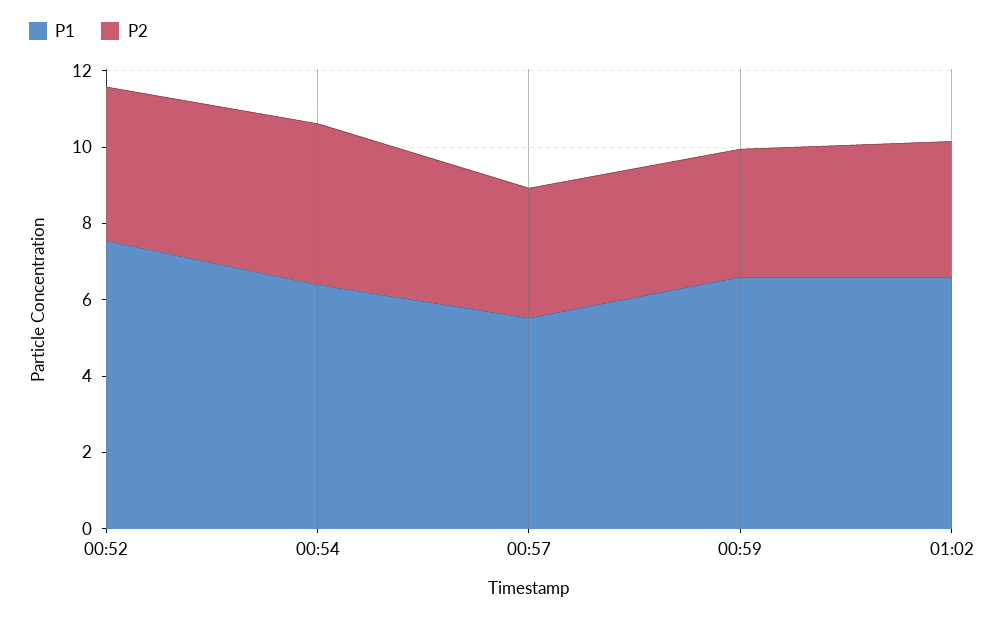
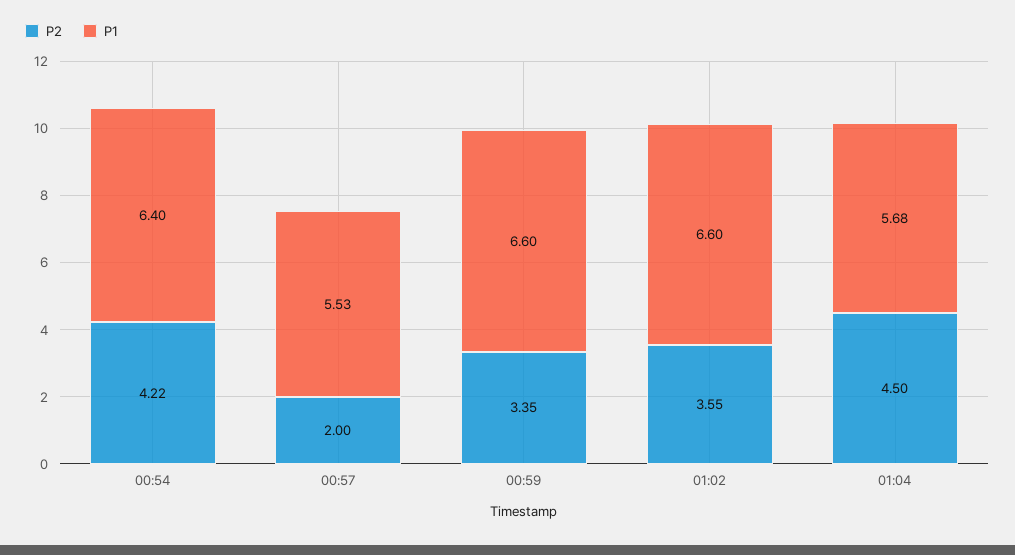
P1, 00:52: 7.5 -> none
P2, 00:52: 4 -> none
P2, 00:57: 3.5 -> 2
P2, 01:04: none -> 4.5
P1, 01:04: none -> 5.68

